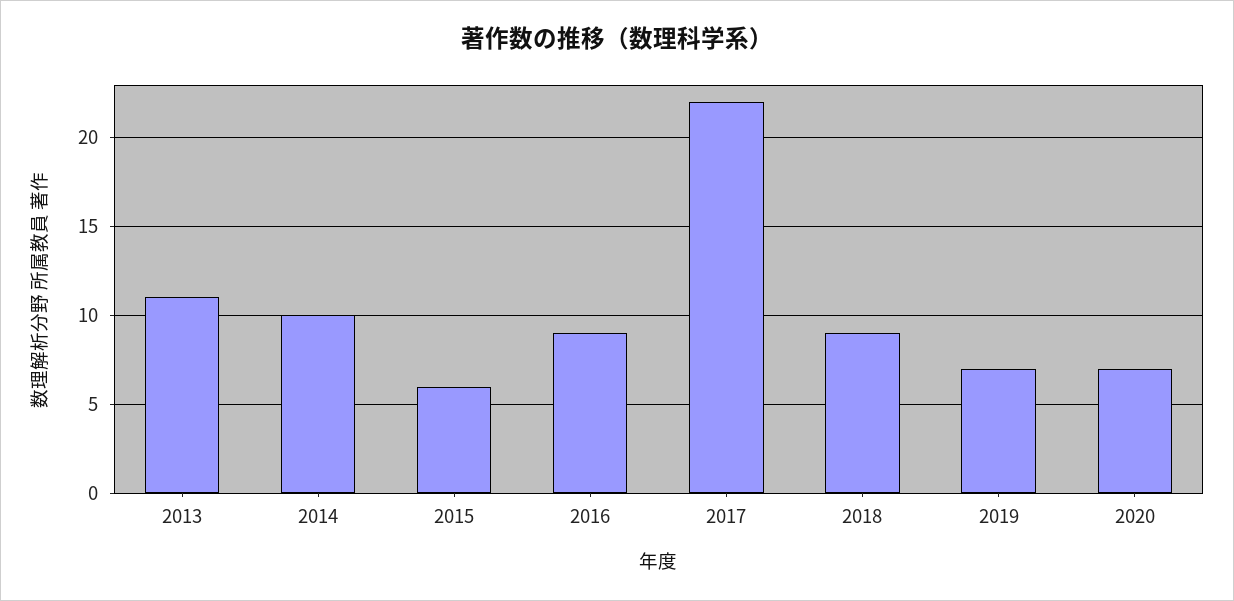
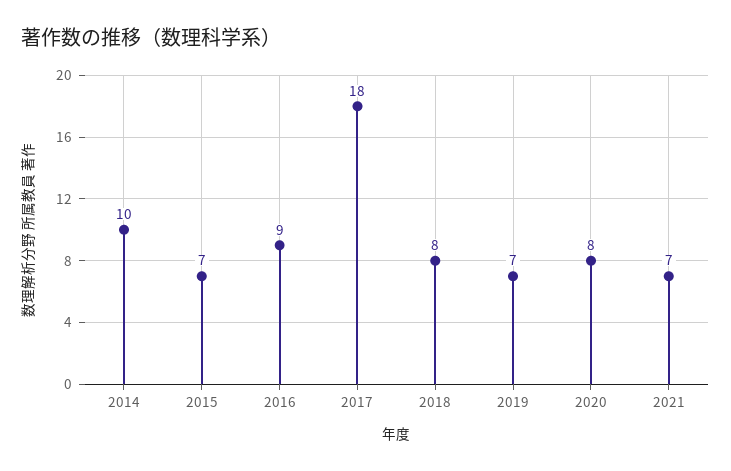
2013: 11 -> none
2015: 6 -> 7
2017: 22 -> 18
2018: 9 -> 8
2020: 7 -> 8
2021: none -> 7

